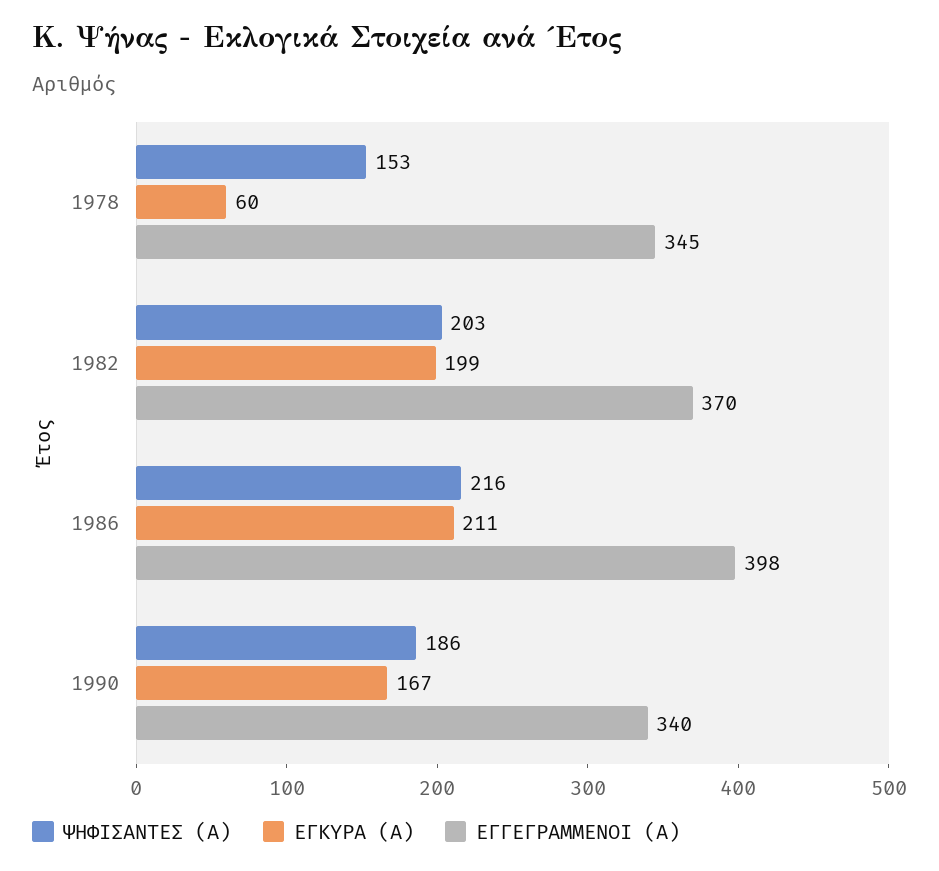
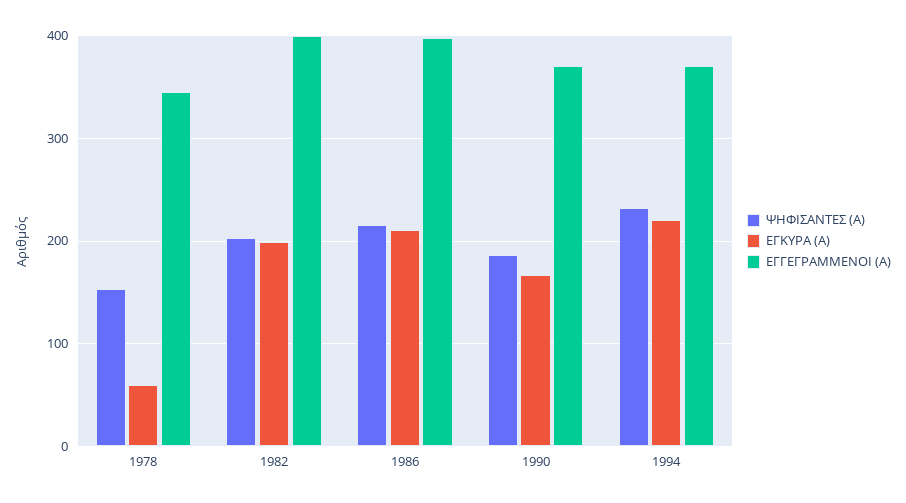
ΕΓΓΕΓΡΑΜΜΕΝΟΙ (Α), 1982: 370 -> 400
ΕΓΓΕΓΡΑΜΜΕΝΟΙ (Α), 1990: 340 -> 370
ΨΗΦΙΣΑΝΤΕΣ (Α), 1994: none -> 230
ΕΓΚΥΡΑ (Α), 1994: none -> 220
ΕΓΓΕΓΡΑΜΜΕΝΟΙ (Α), 1994: none -> 370

